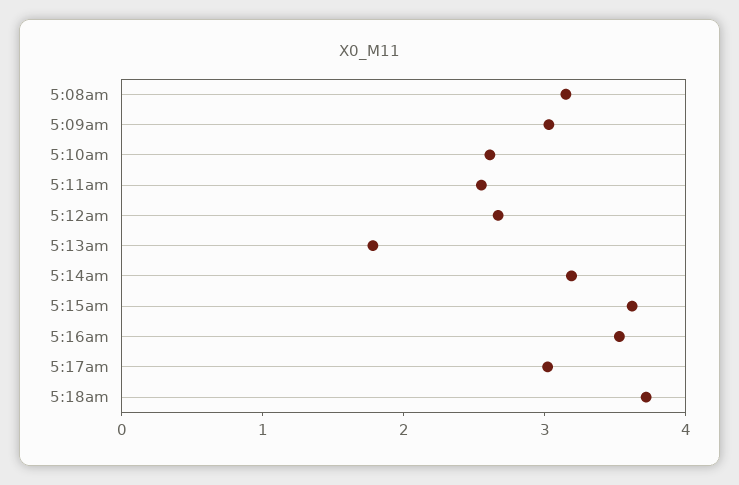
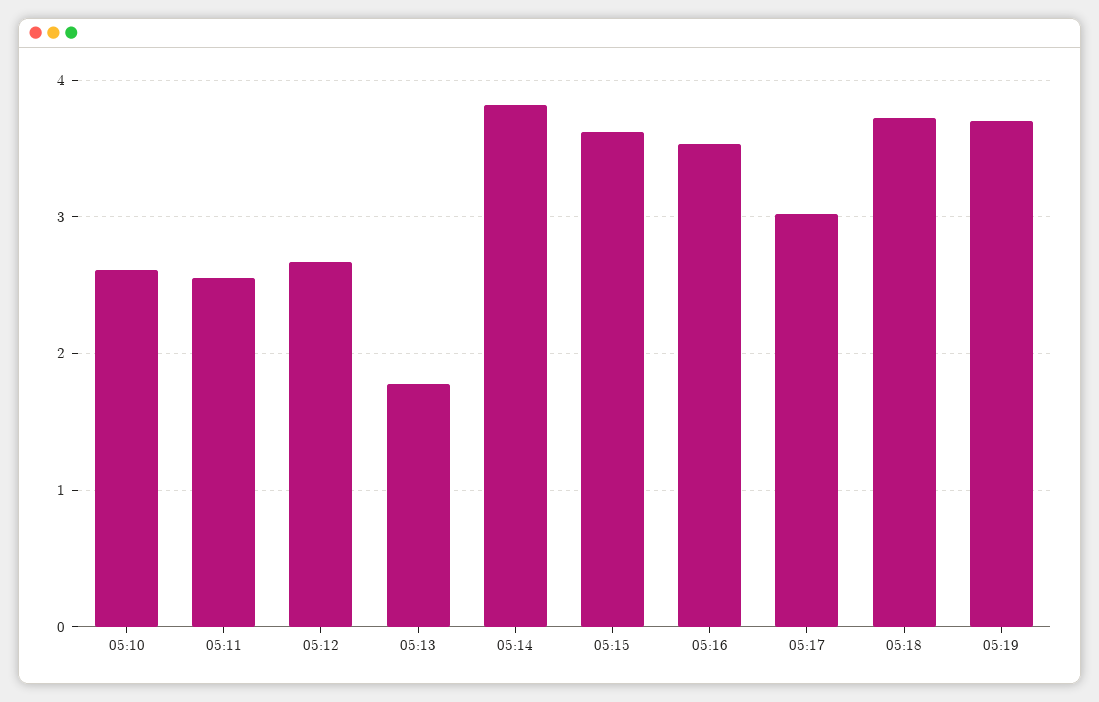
5:08am: 3.2 -> none
5:09am: 3 -> none
5:14am: 3.2 -> 3.8
05:19: none -> 3.7

